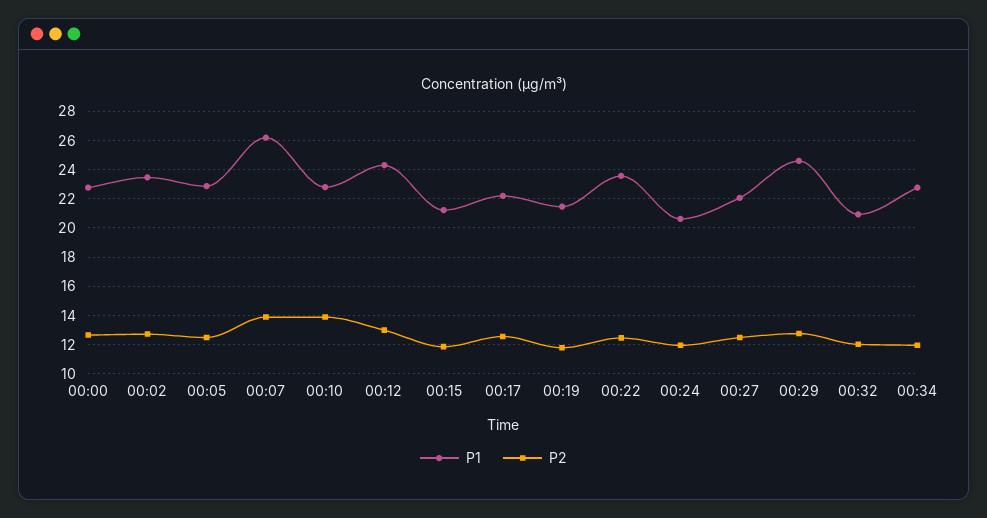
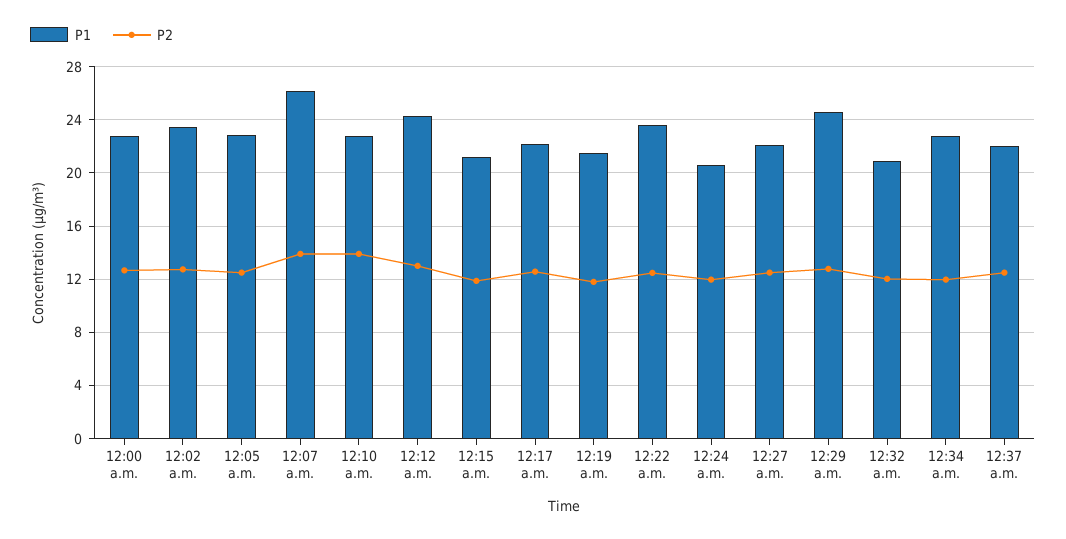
P1, 12:37 a.m.: none -> 22
P2, 12:37 a.m.: none -> 12.5

